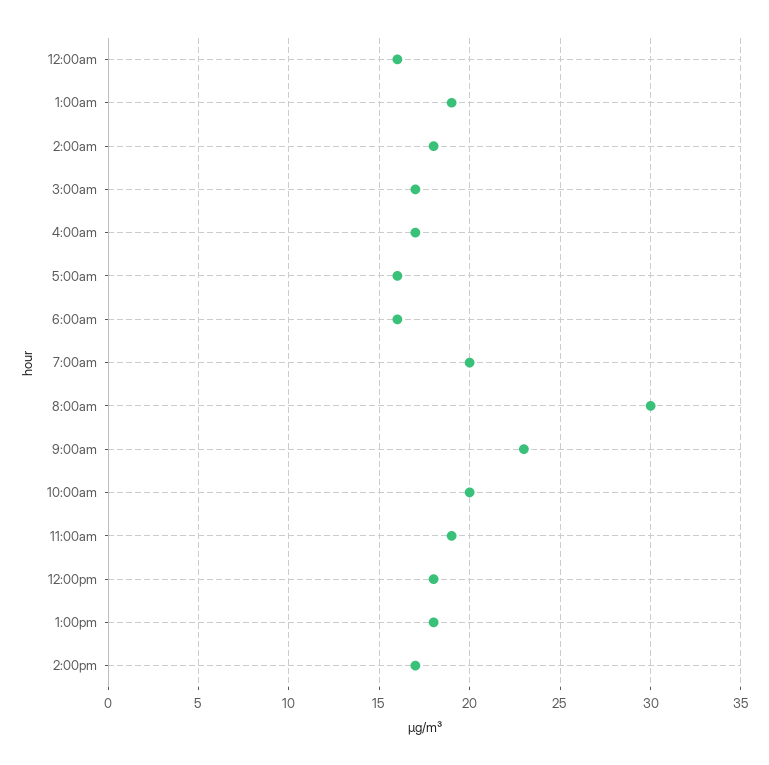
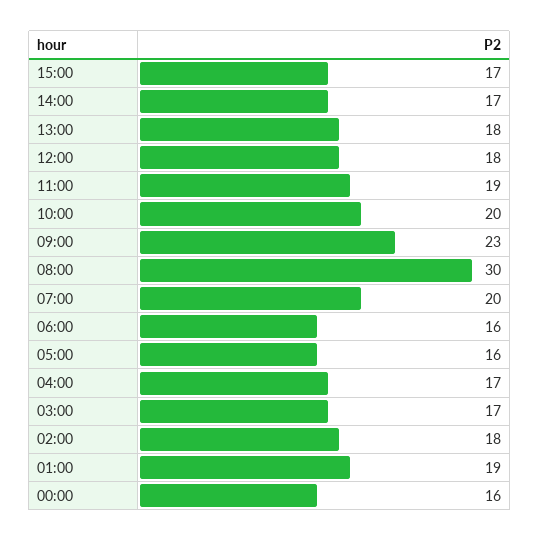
15:00: none -> 17

